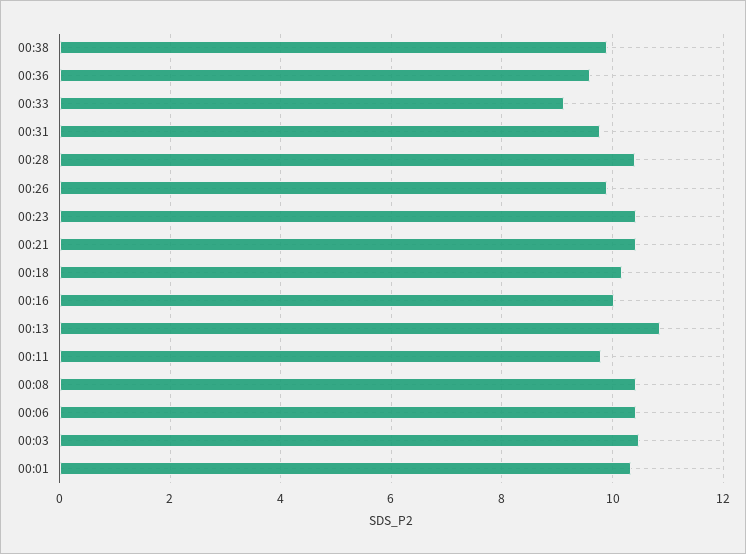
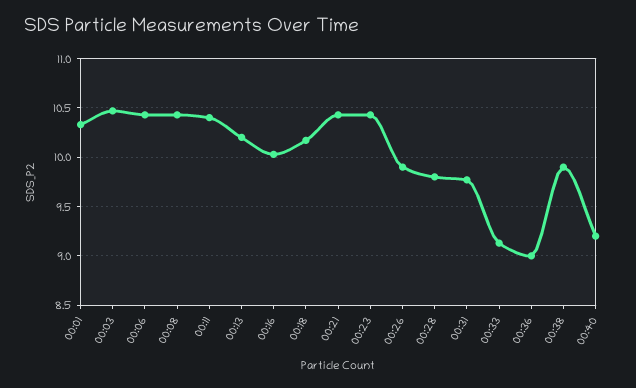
00:36: 9.6 -> 9
00:28: 10.4 -> 9.8
00:13: 10.8 -> 10.2
00:11: 9.8 -> 10.4
00:40: none -> 9.2

